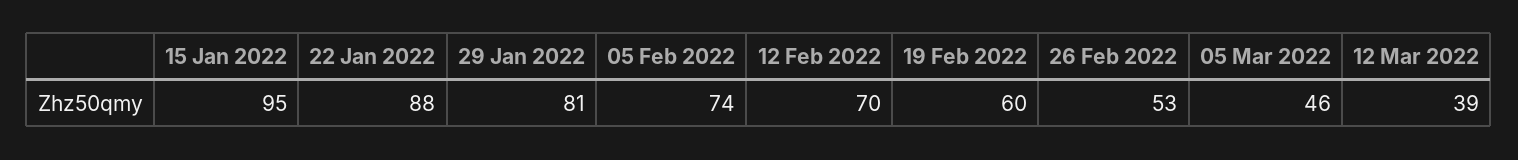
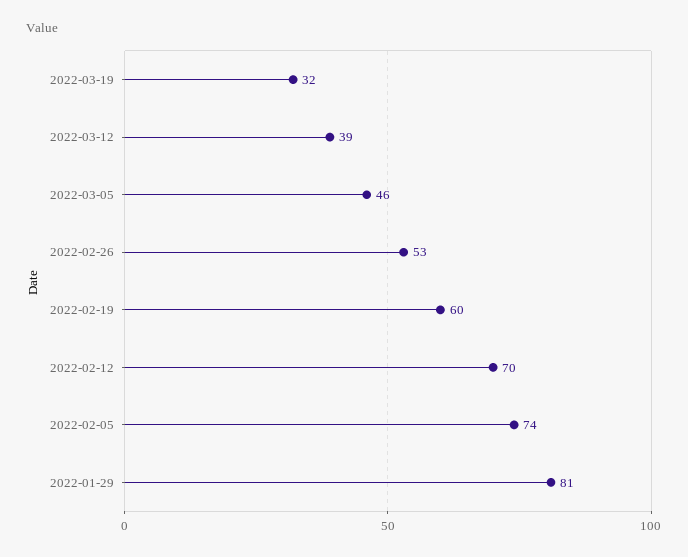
15 Jan 2022: 95 -> none
22 Jan 2022: 88 -> none
2022-03-19: none -> 32

